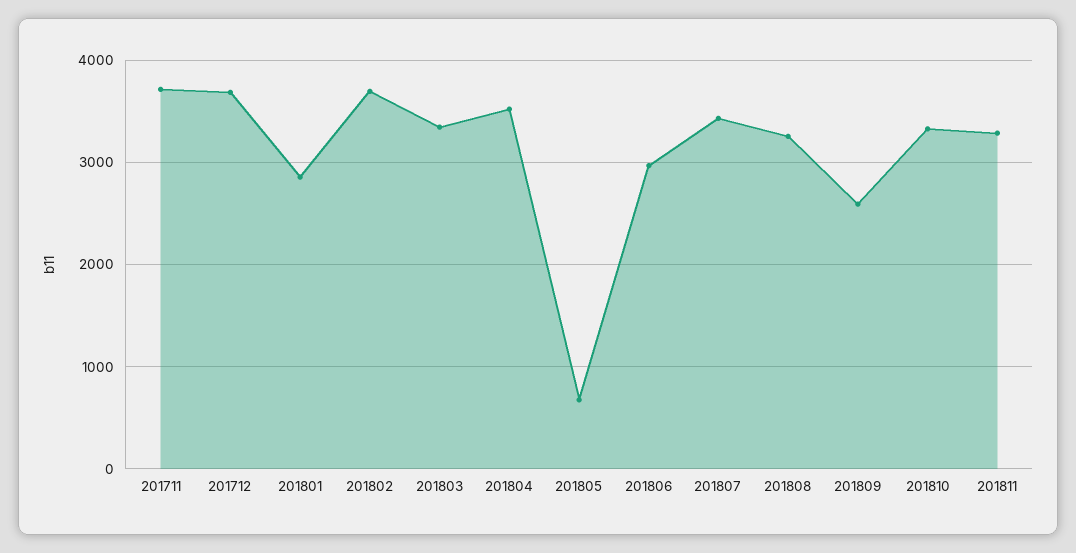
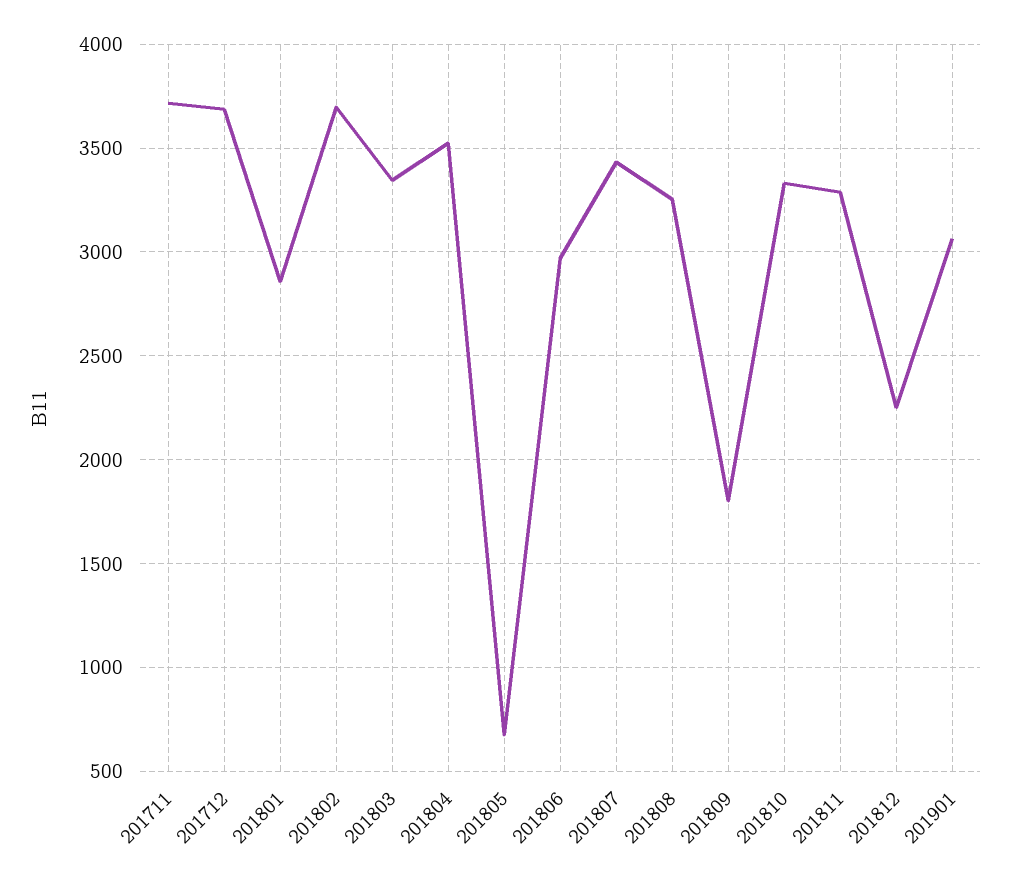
201809: 2600 -> 1800
201812: none -> 2250
201901: none -> 3050

